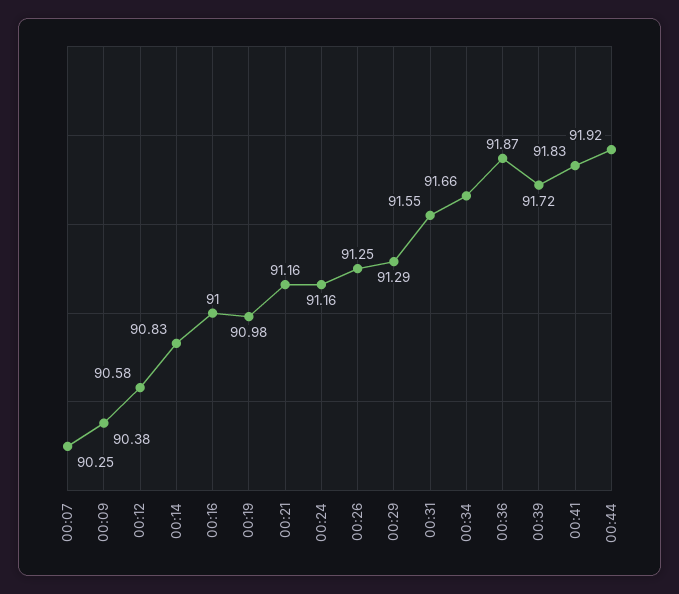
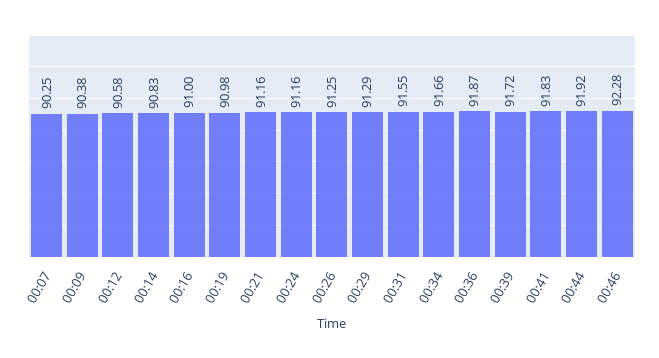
00:46: none -> 92.28

